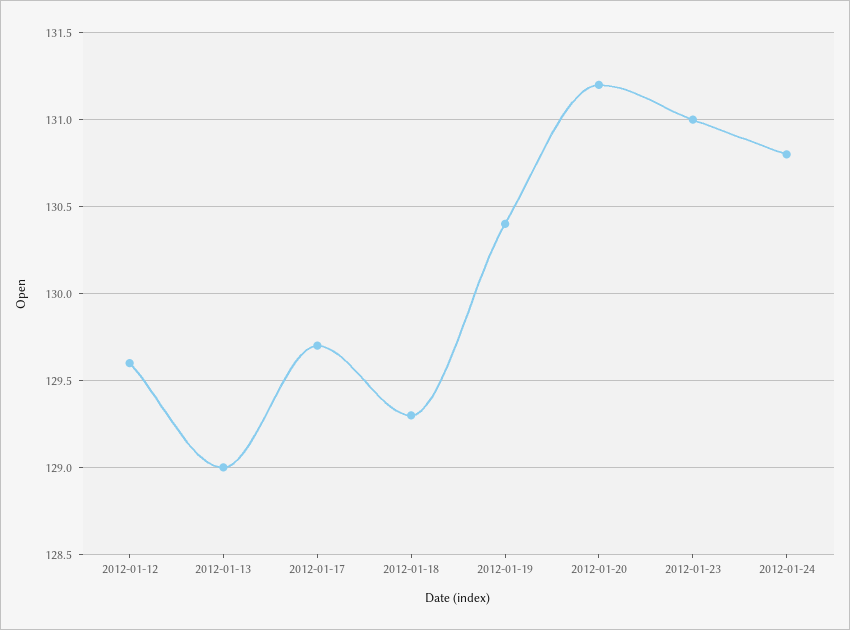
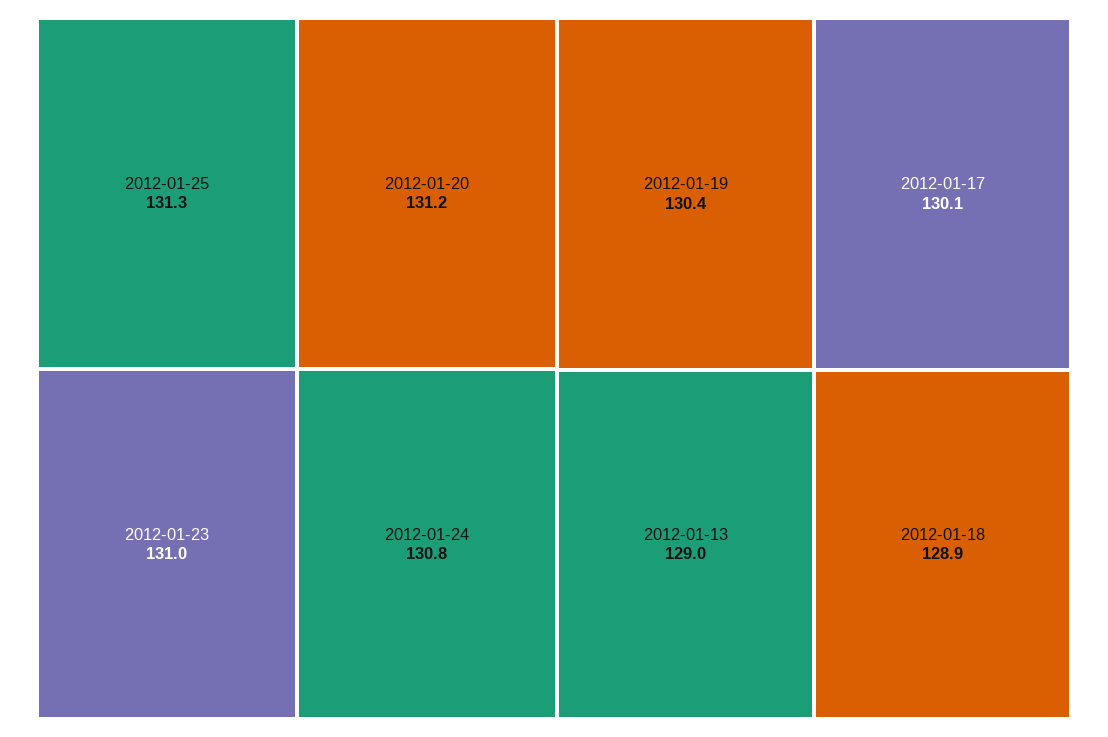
2012-01-12: 129.6 -> none
2012-01-17: 129.7 -> 130.1
2012-01-18: 129.3 -> 128.9
2012-01-25: none -> 131.3

